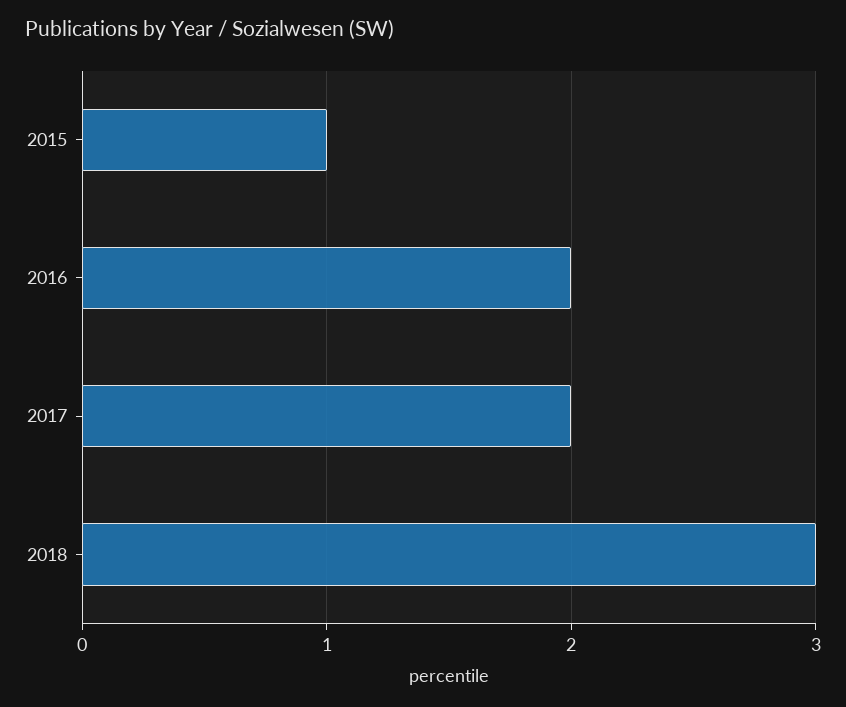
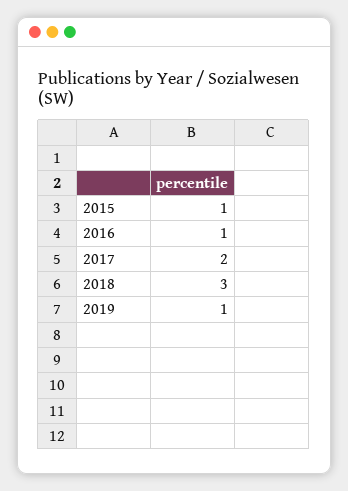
2016: 2 -> 1
2019: none -> 1

